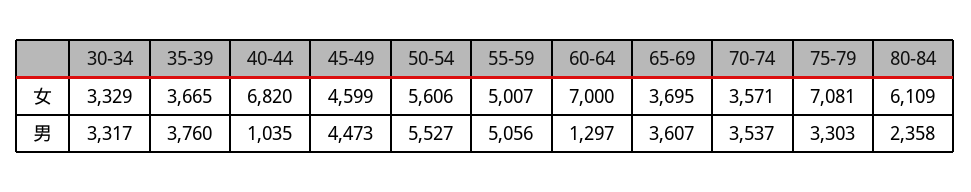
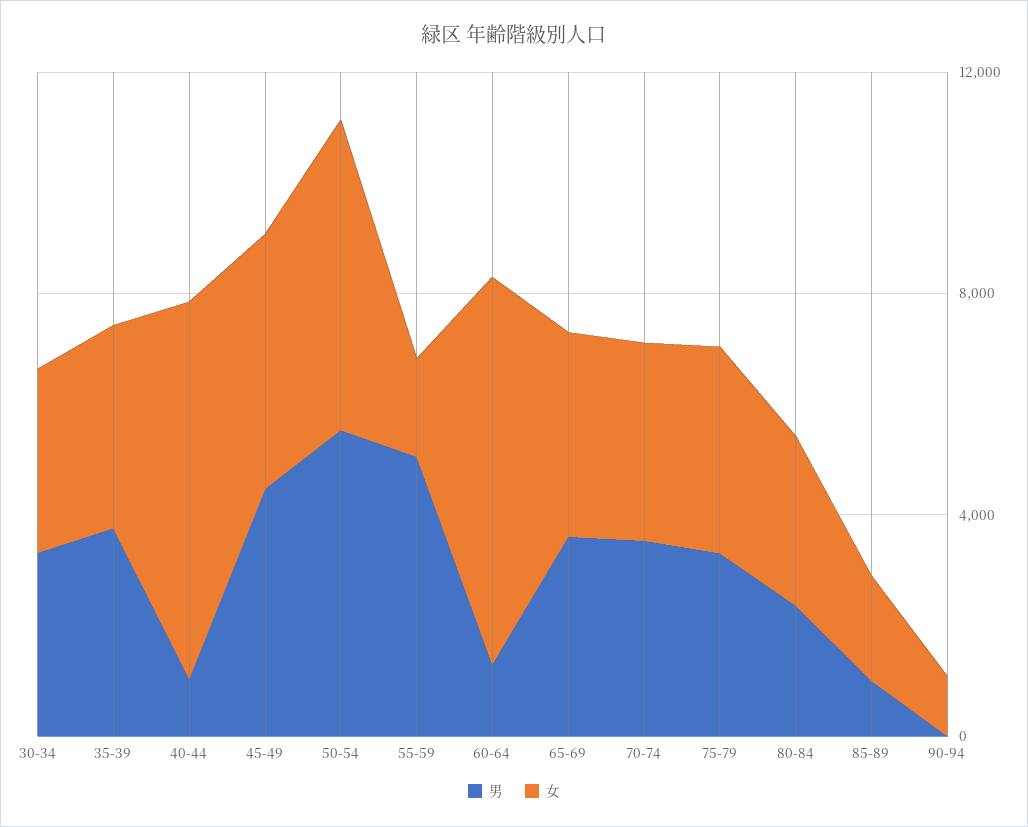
女, 55-59: 5007 -> 2000
女, 75-79: 7081 -> 4000
女, 80-84: 6109 -> 3000
男, 85-89: none -> 1000
女, 85-89: none -> 2000
男, 90-94: none -> 0
女, 90-94: none -> 1000

